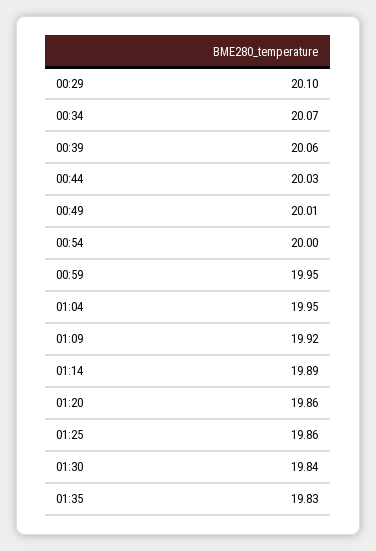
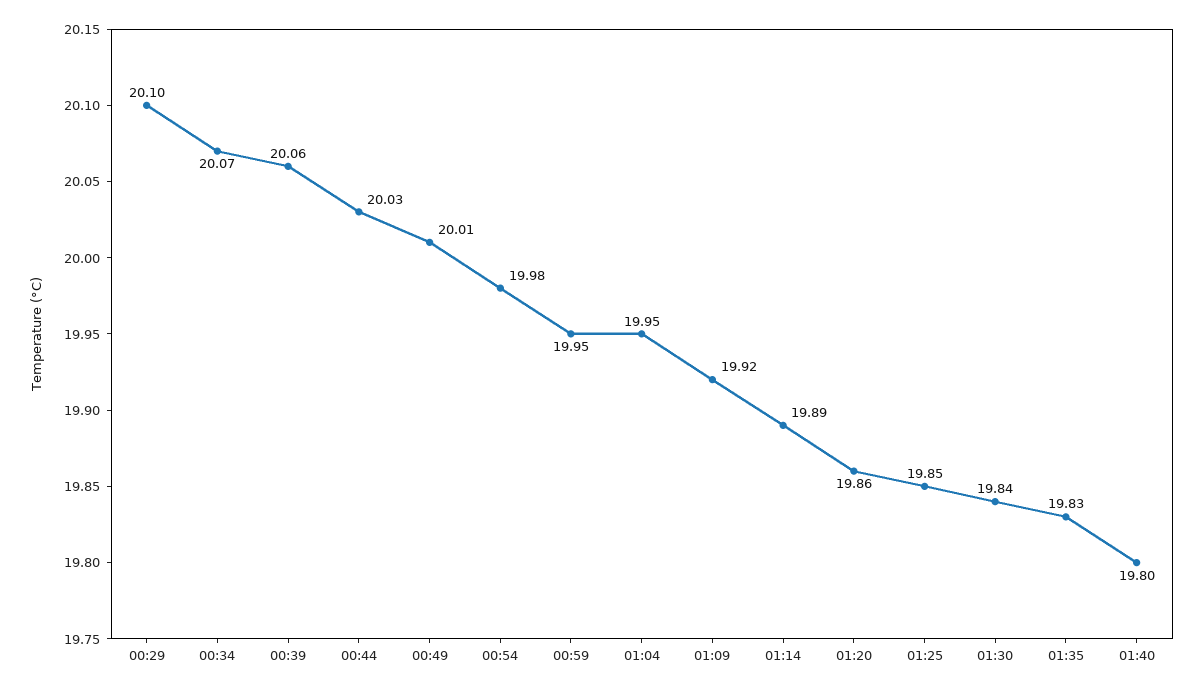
00:54: 20 -> 19.98
01:25: 19.86 -> 19.85
01:40: none -> 19.8

